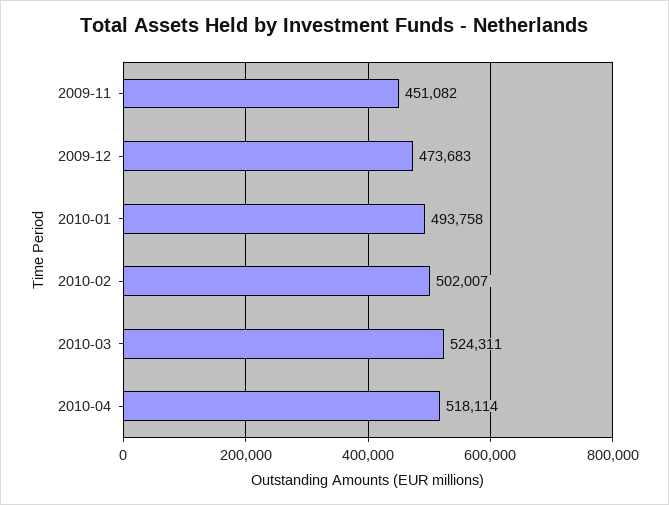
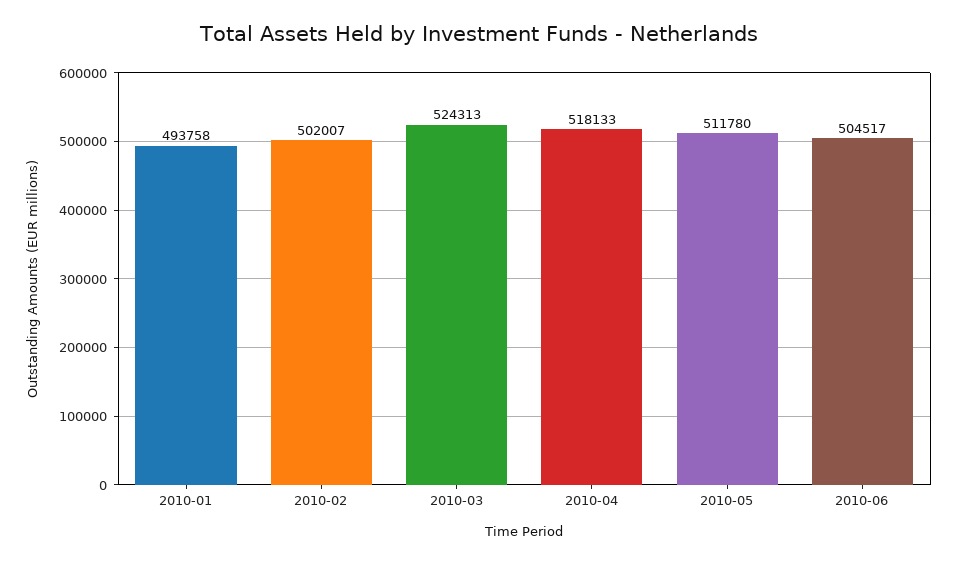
2009-11: 451082 -> none
2009-12: 473683 -> none
2010-03: 524311 -> 524313
2010-04: 518114 -> 518133
2010-05: none -> 511780
2010-06: none -> 504517

